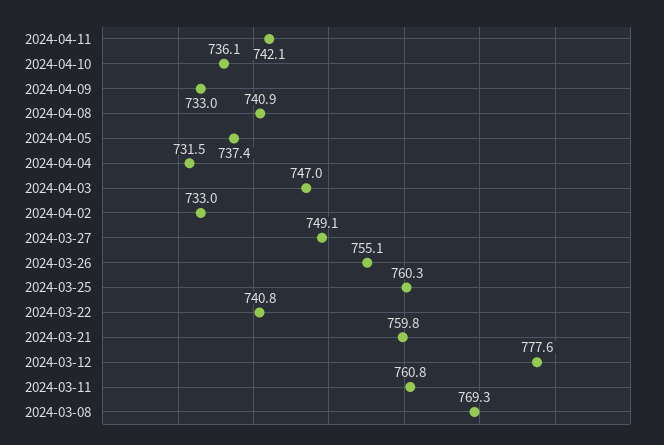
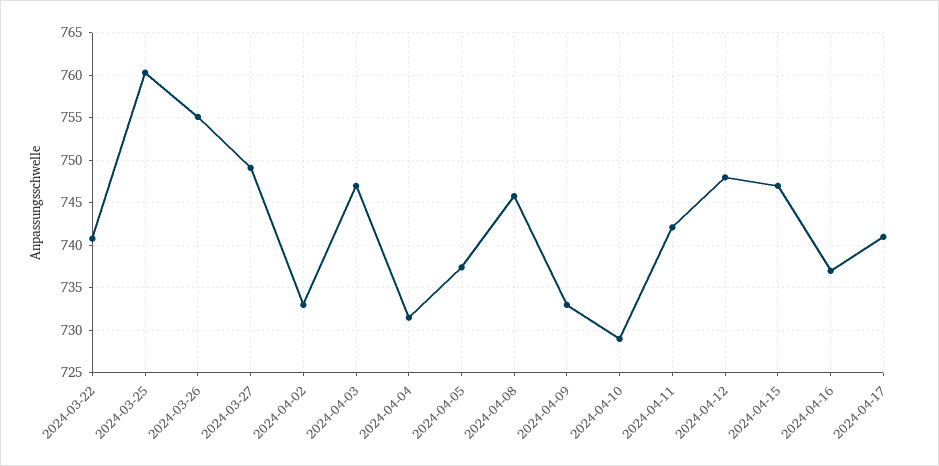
2024-04-10: 736.1 -> 729
2024-04-08: 740.9 -> 746
2024-03-21: 759.8 -> none
2024-03-12: 777.6 -> none
2024-03-11: 760.8 -> none
2024-03-08: 769.3 -> none
2024-04-12: none -> 748
2024-04-15: none -> 747
2024-04-16: none -> 737
2024-04-17: none -> 741

